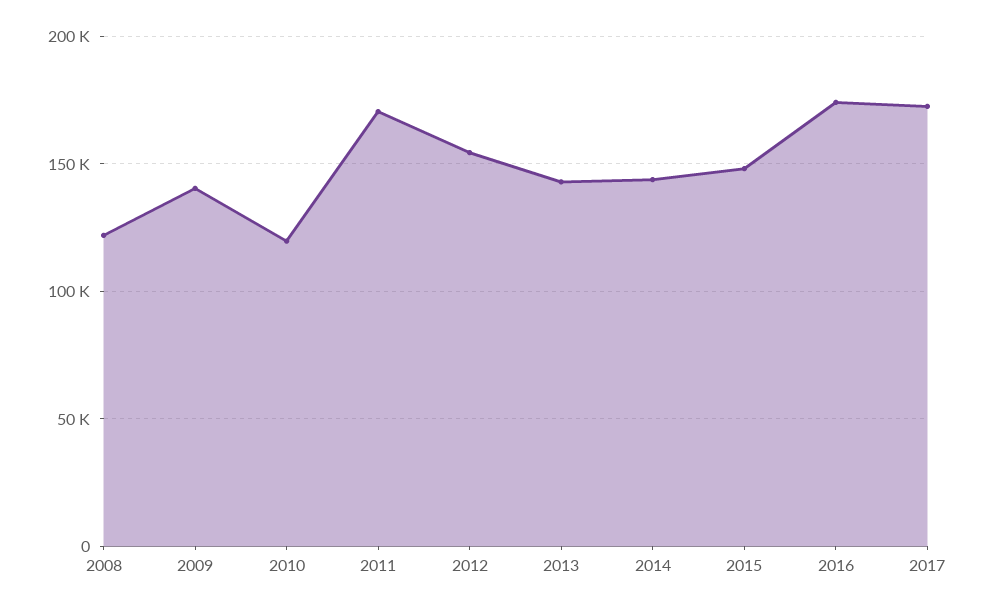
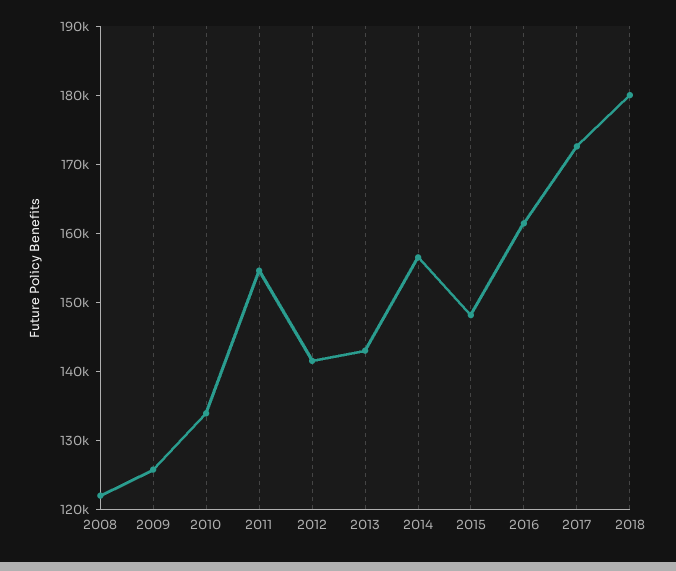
2009: 140000 -> 126000
2010: 120000 -> 134000
2011: 170000 -> 154000
2012: 155000 -> 142000
2014: 145000 -> 156000
2016: 175000 -> 162000
2018: none -> 180000

